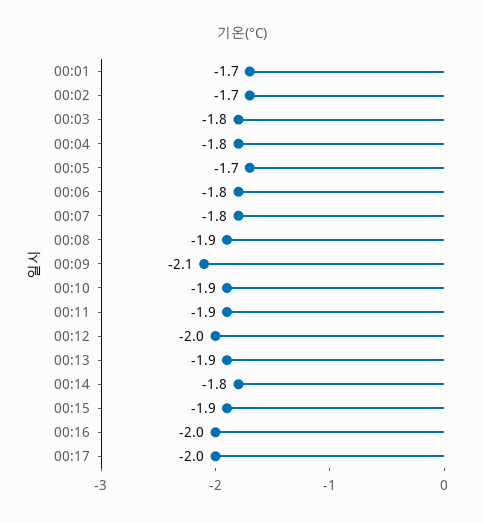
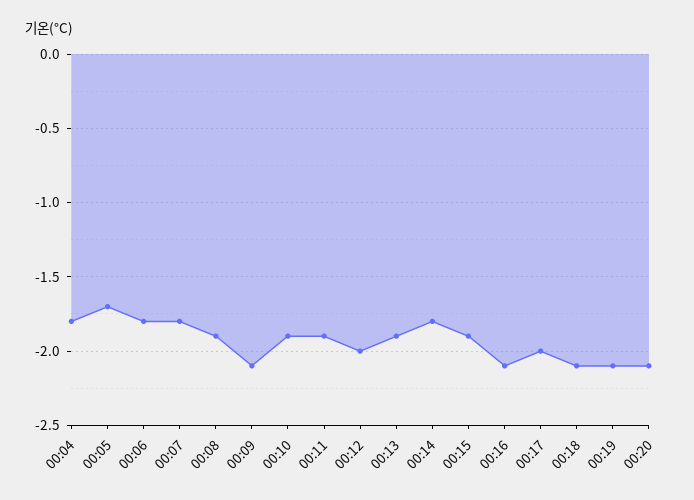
00:01: -1.7 -> none
00:02: -1.7 -> none
00:03: -1.8 -> none
00:16: -2 -> -2.1
00:18: none -> -2.1
00:19: none -> -2.1
00:20: none -> -2.1

